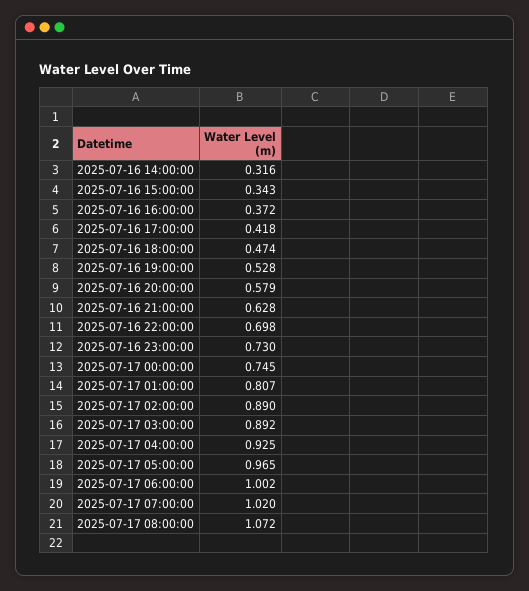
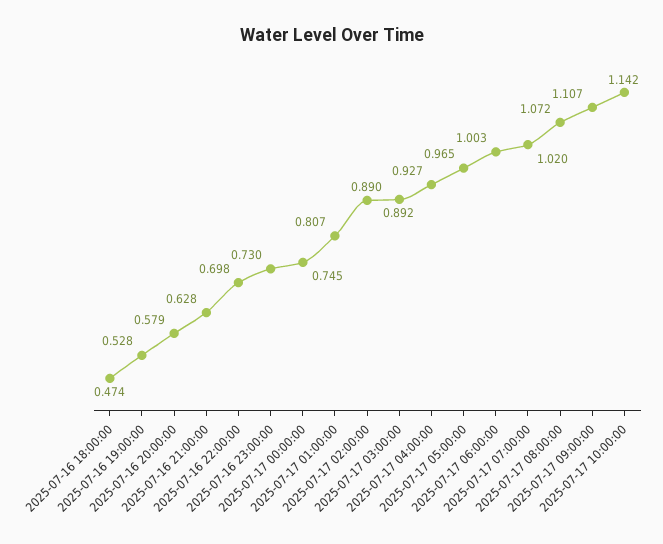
2025-07-16 14:00:00: 0.316 -> none
2025-07-16 15:00:00: 0.343 -> none
2025-07-16 16:00:00: 0.372 -> none
2025-07-16 17:00:00: 0.418 -> none
2025-07-17 04:00:00: 0.925 -> 0.927
2025-07-17 06:00:00: 1.002 -> 1.003
2025-07-17 09:00:00: none -> 1.107
2025-07-17 10:00:00: none -> 1.142

